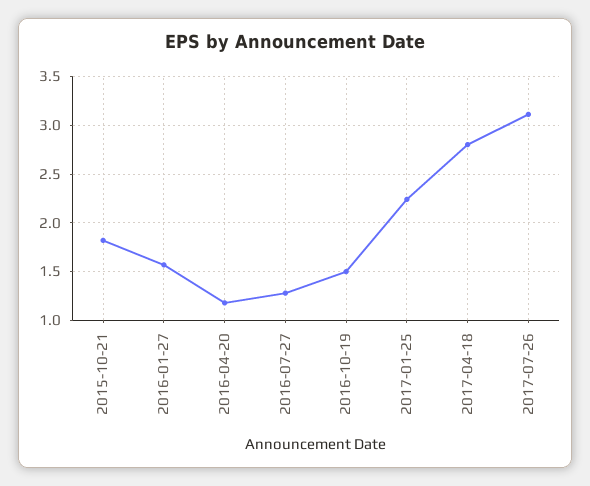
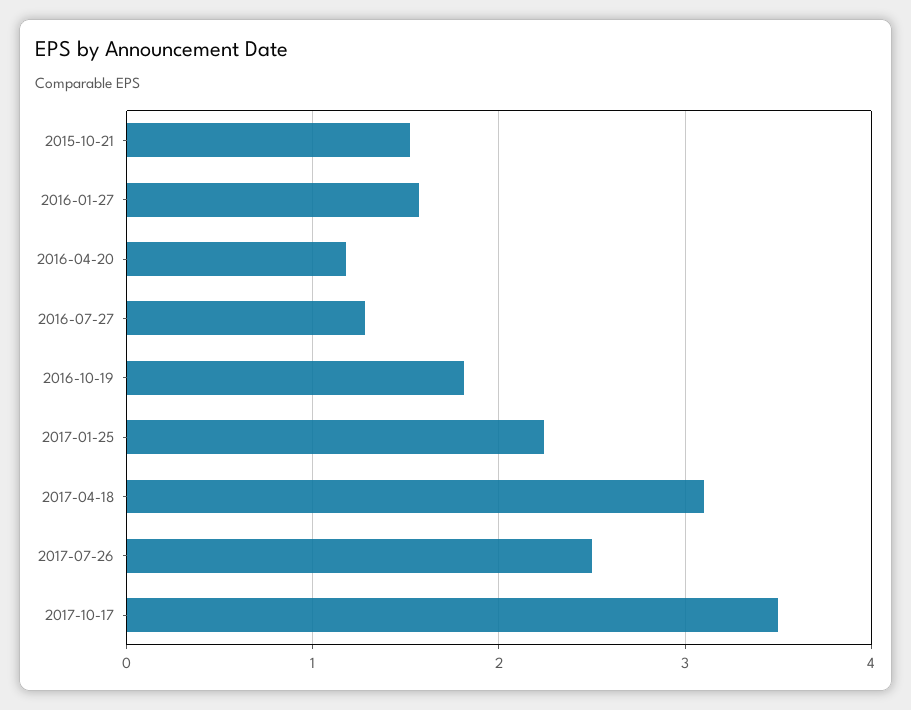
2015-10-21: 1.8 -> 1.5
2016-10-19: 1.5 -> 1.8
2017-04-18: 2.8 -> 3.1
2017-07-26: 3.1 -> 2.5
2017-10-17: none -> 3.5

